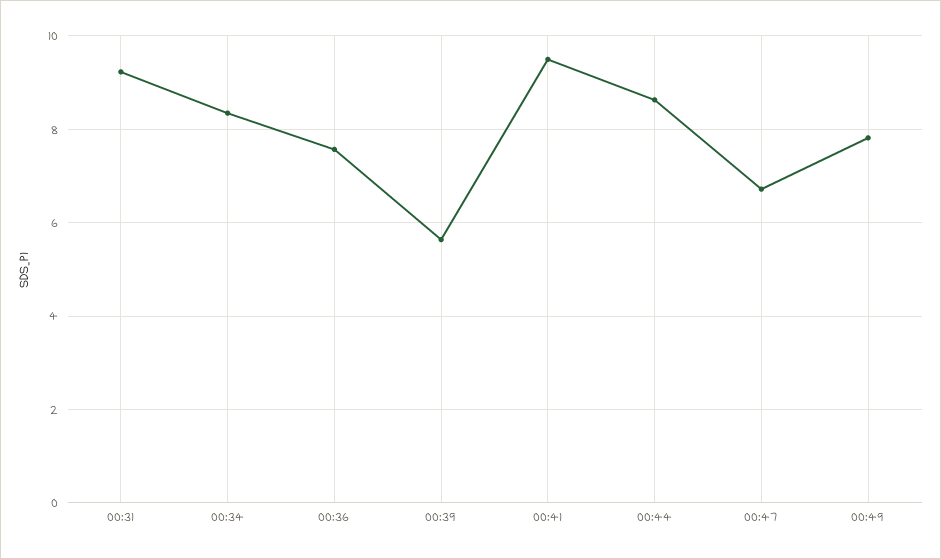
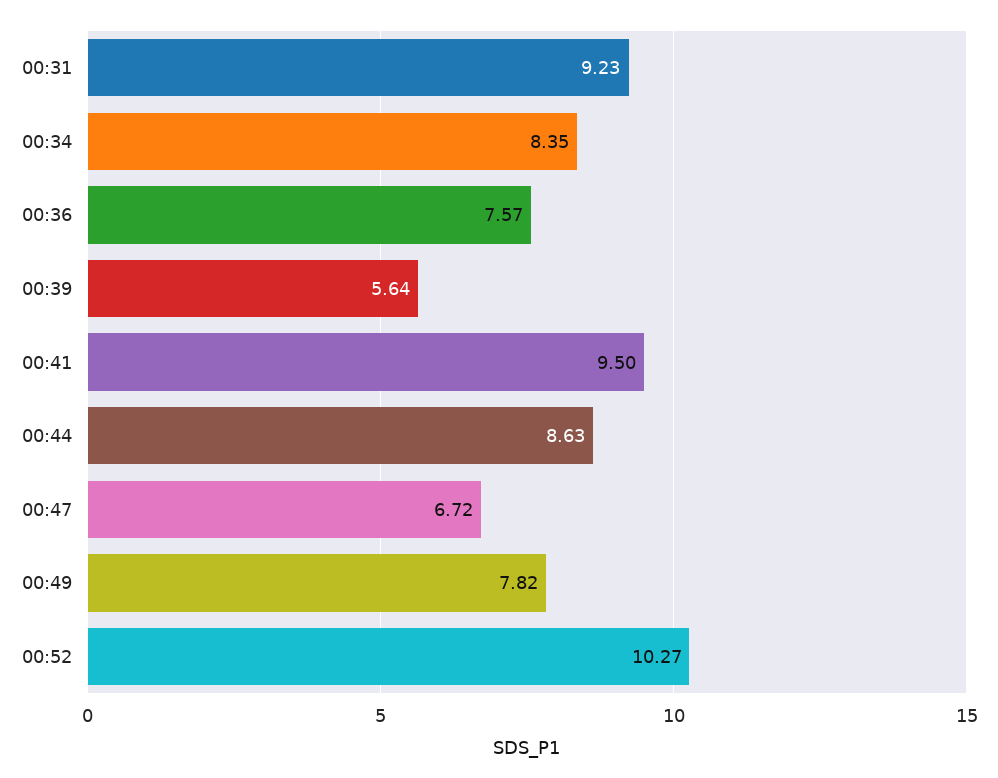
00:52: none -> 10.27

